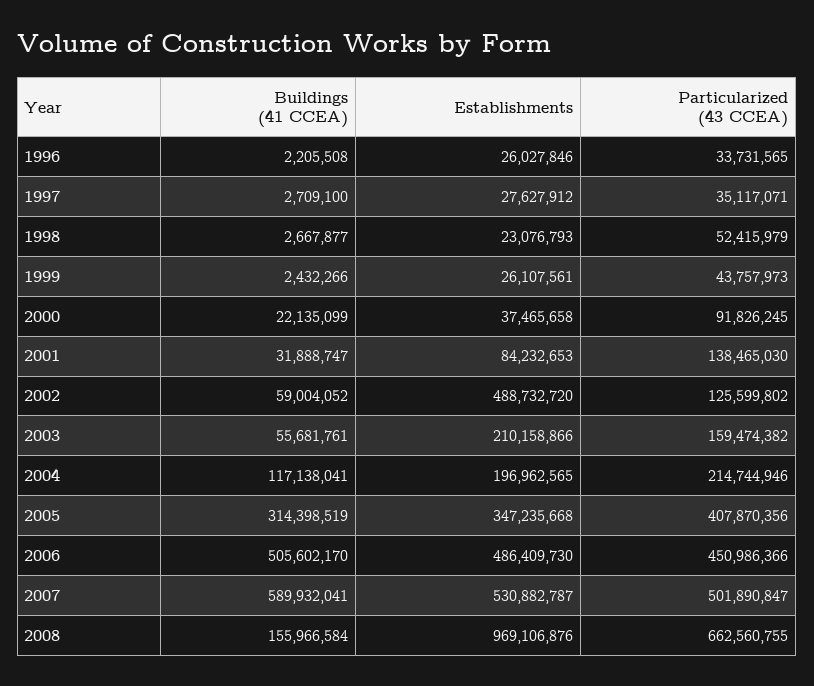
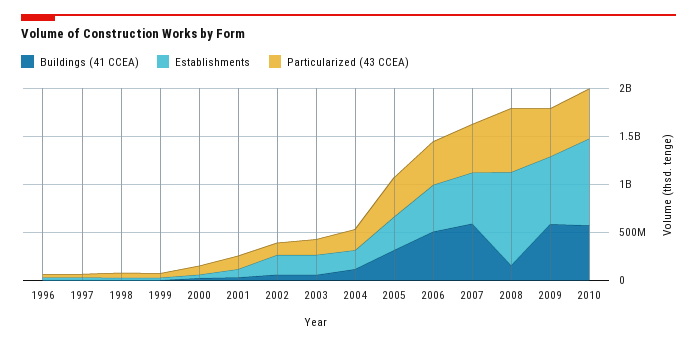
Establishments, 2002: 488732720 -> 200000000
Buildings (41 CCEA), 2009: none -> 600000000
Establishments, 2009: none -> 700000000
Particularized (43 CCEA), 2009: none -> 500000000
Buildings (41 CCEA), 2010: none -> 600000000
Establishments, 2010: none -> 900000000
Particularized (43 CCEA), 2010: none -> 500000000

